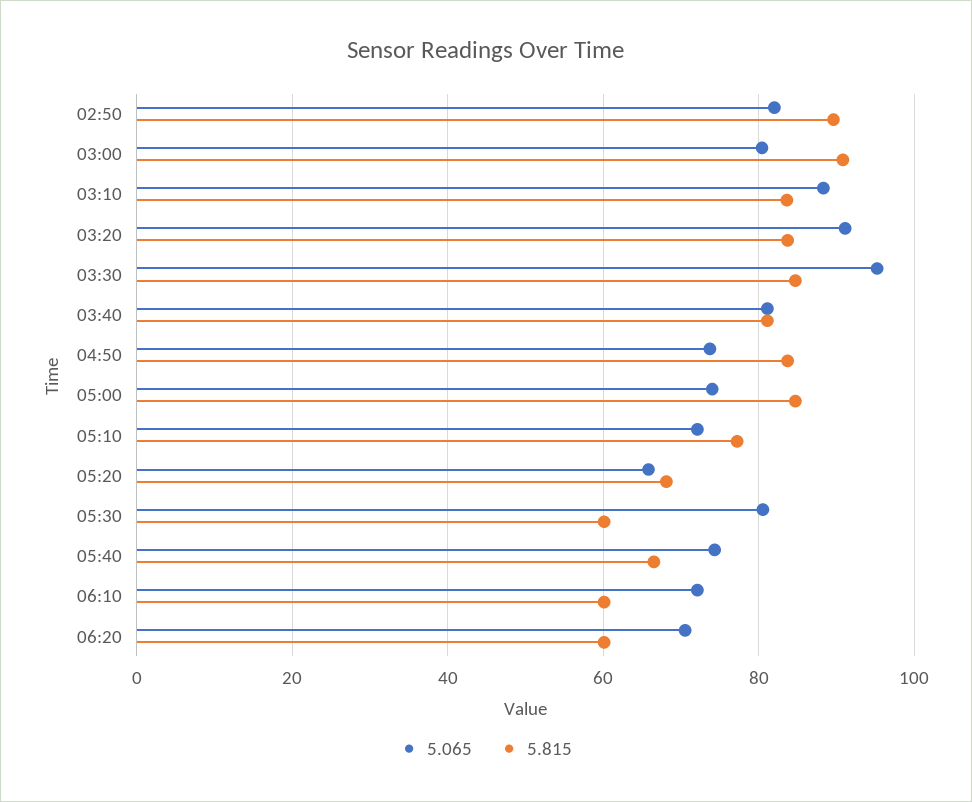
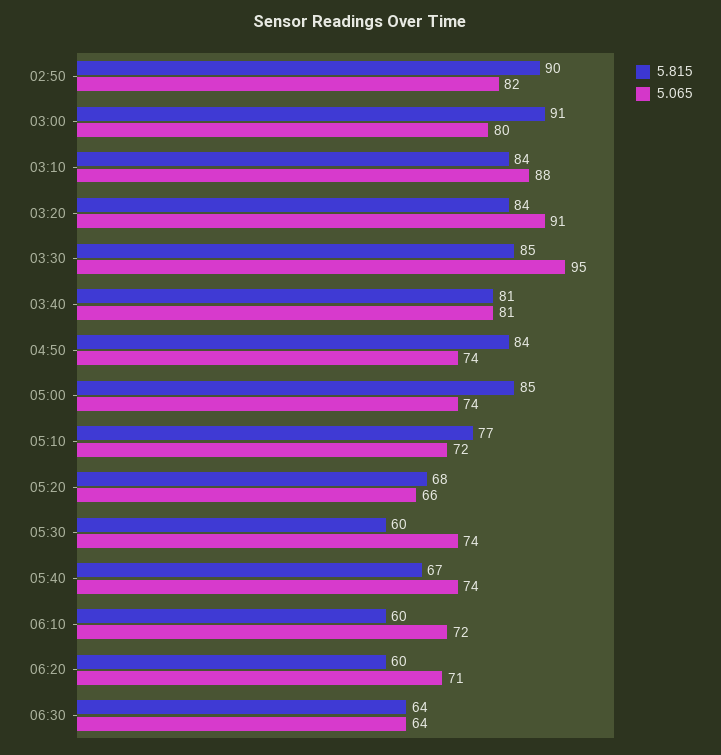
5.065, 05:30: 80 -> 74
5.815, 06:30: none -> 64
5.065, 06:30: none -> 64

